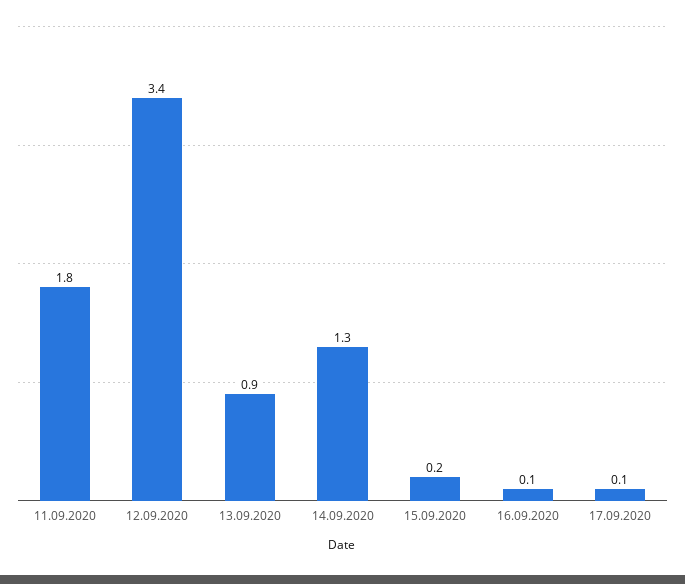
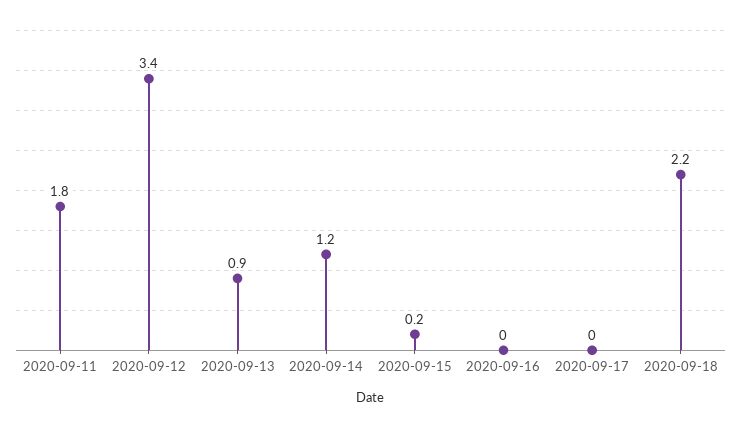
14.09.2020: 1.3 -> 1.2
16.09.2020: 0.1 -> 0
17.09.2020: 0.1 -> 0
2020-09-18: none -> 2.2

